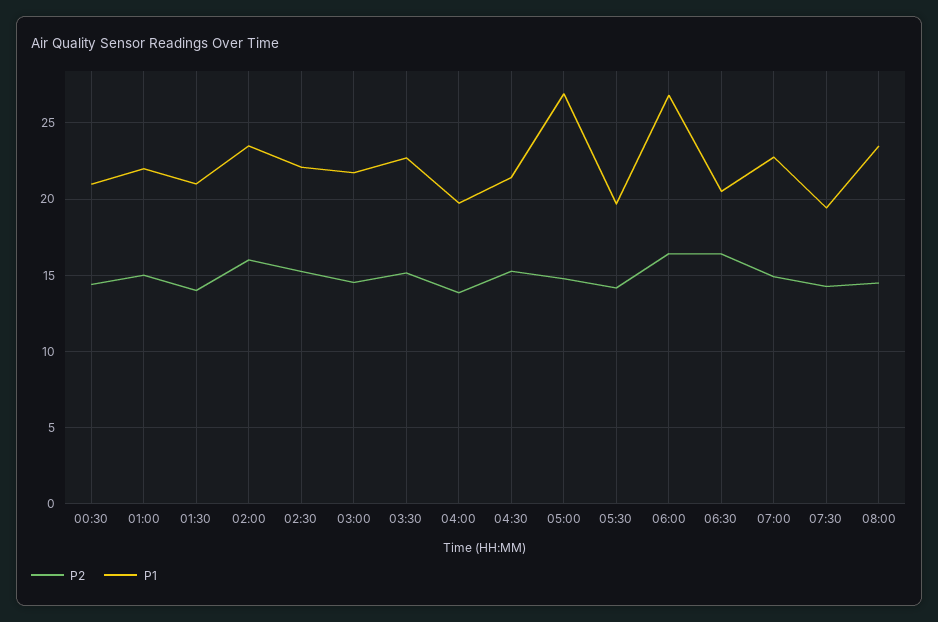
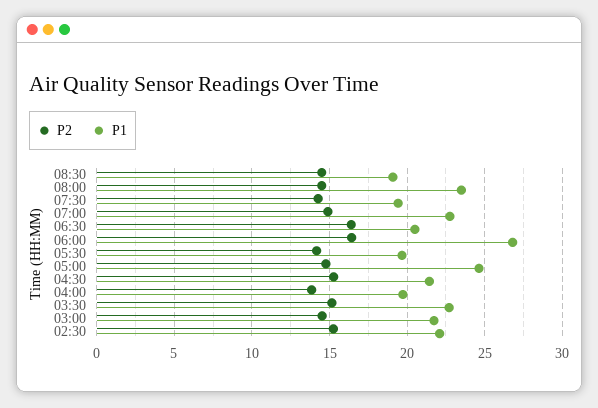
P2, 00:30: 14.5 -> none
P1, 00:30: 21 -> none
P2, 01:00: 15 -> none
P1, 01:00: 22 -> none
P2, 01:30: 14 -> none
P1, 01:30: 21 -> none
P2, 02:00: 16 -> none
P1, 02:00: 23.5 -> none
P1, 05:00: 27 -> 24.5
P2, 08:30: none -> 14.5
P1, 08:30: none -> 19

